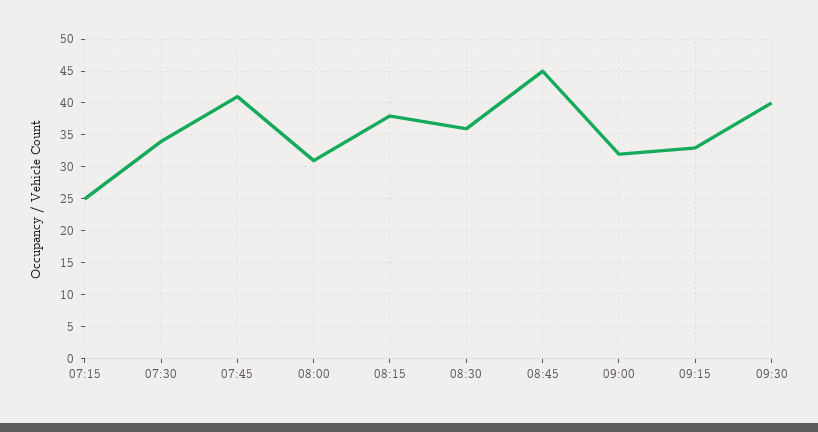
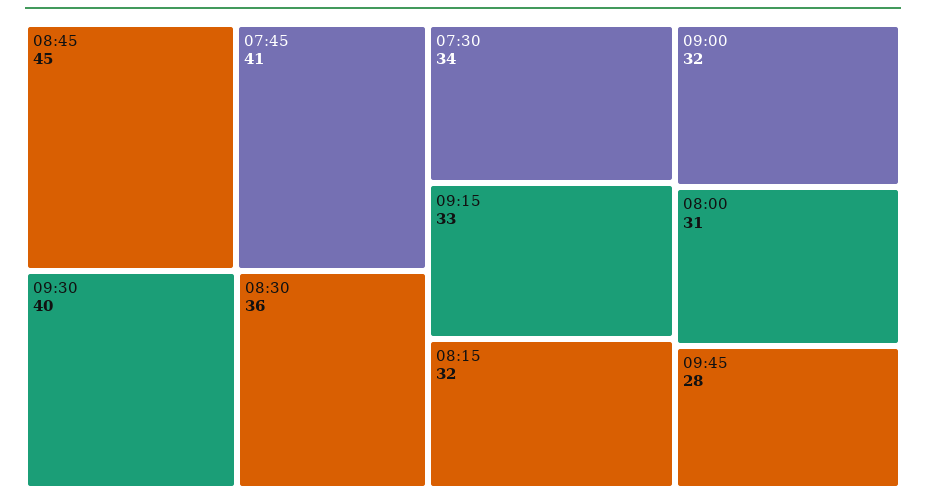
07:15: 25 -> none
08:15: 38 -> 32
09:45: none -> 28

